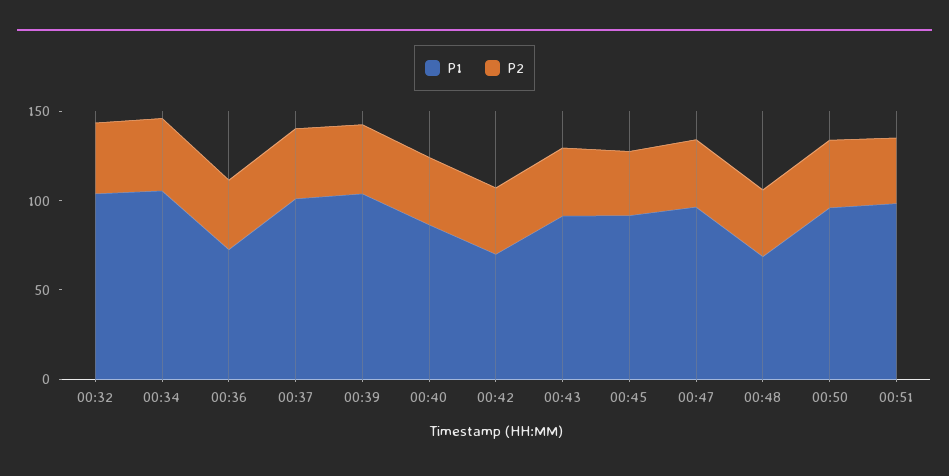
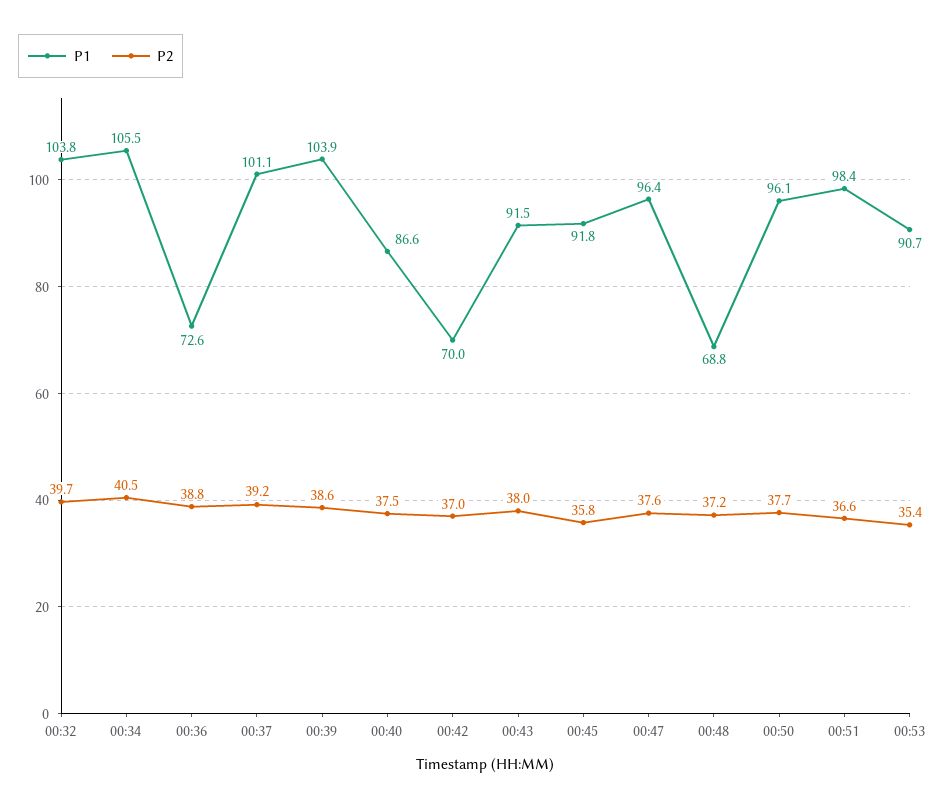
P1, 00:53: none -> 90.7
P2, 00:53: none -> 35.4

